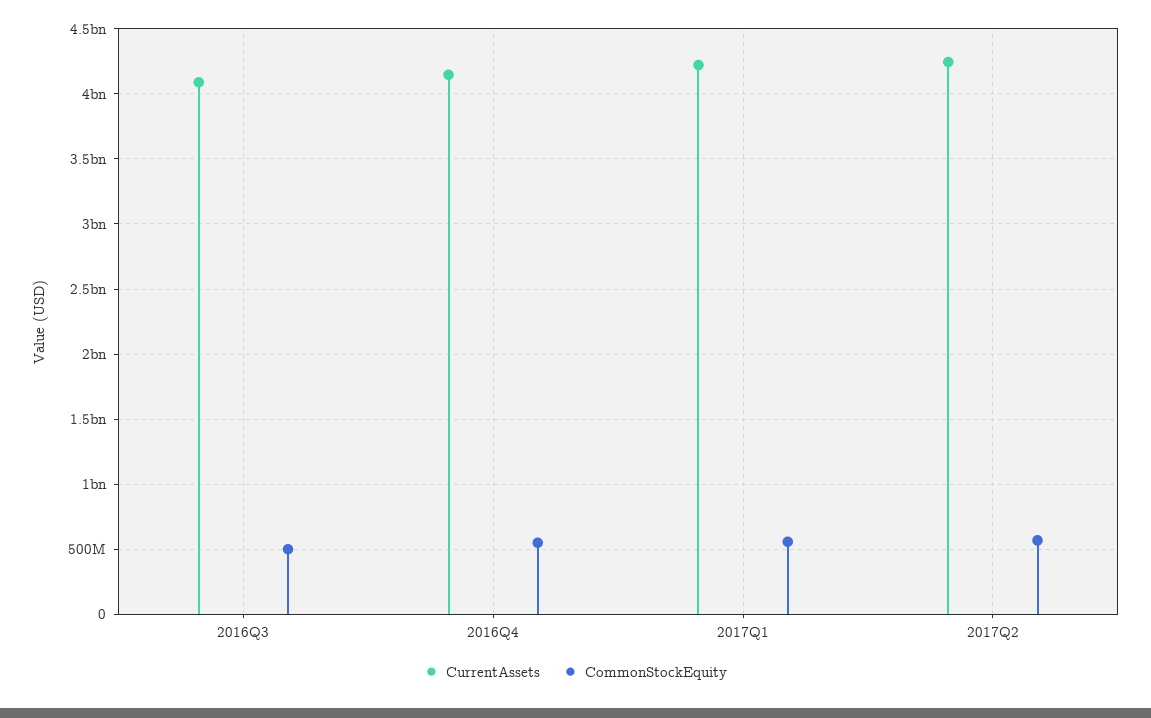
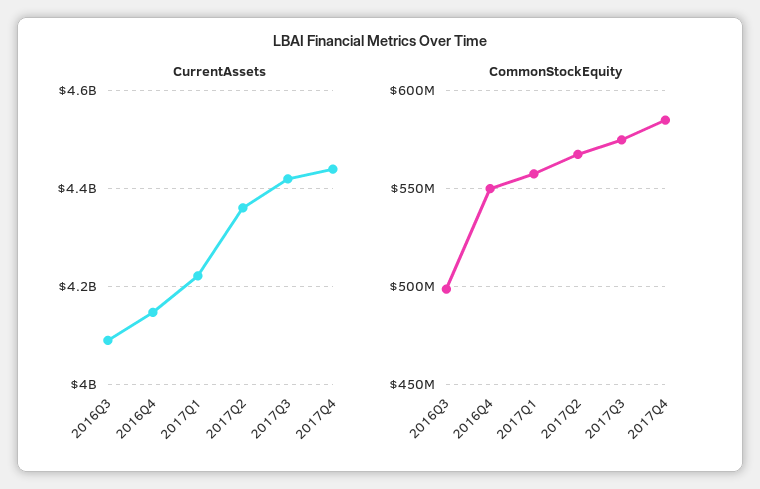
CurrentAssets, 2017Q2: 4250000000 -> 4360000000
CurrentAssets, 2017Q3: none -> 4420000000
CurrentAssets, 2017Q4: none -> 4440000000
CommonStockEquity, 2017Q3: none -> 575000000
CommonStockEquity, 2017Q4: none -> 585000000

